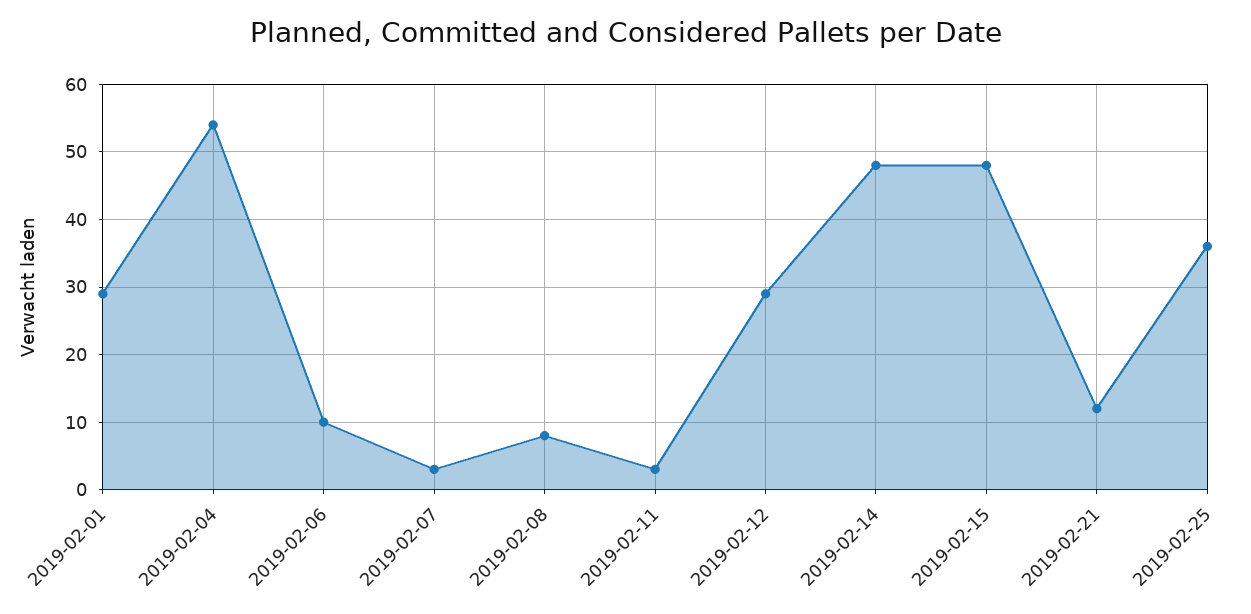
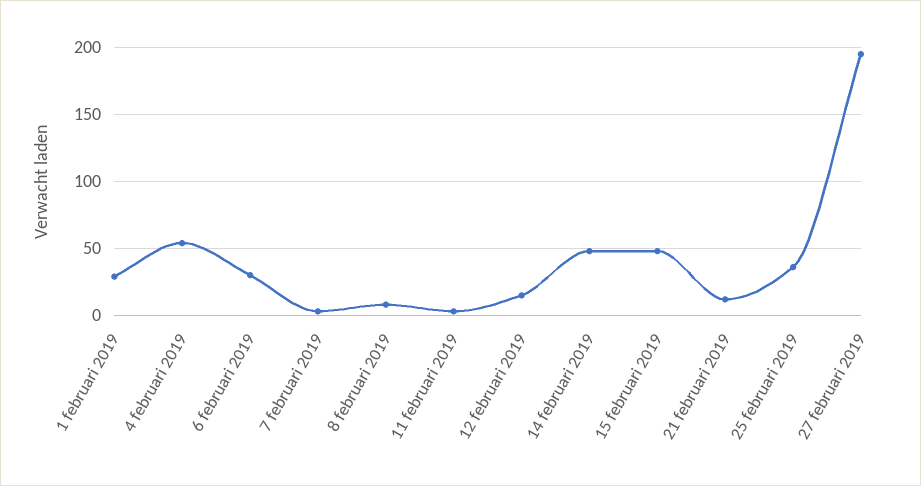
2019-02-06: 10 -> 30
2019-02-12: 29 -> 15
27 februari 2019: none -> 195

